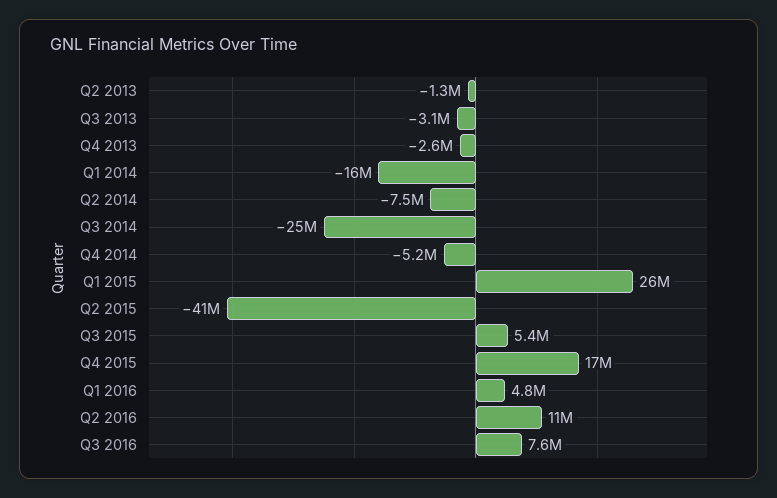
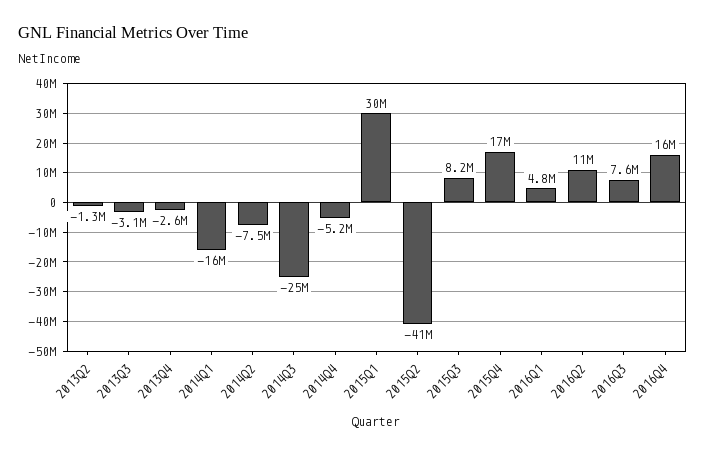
Q1 2015: 26000000 -> 30000000
Q3 2015: 5400000 -> 8200000
2016Q4: none -> 16000000

